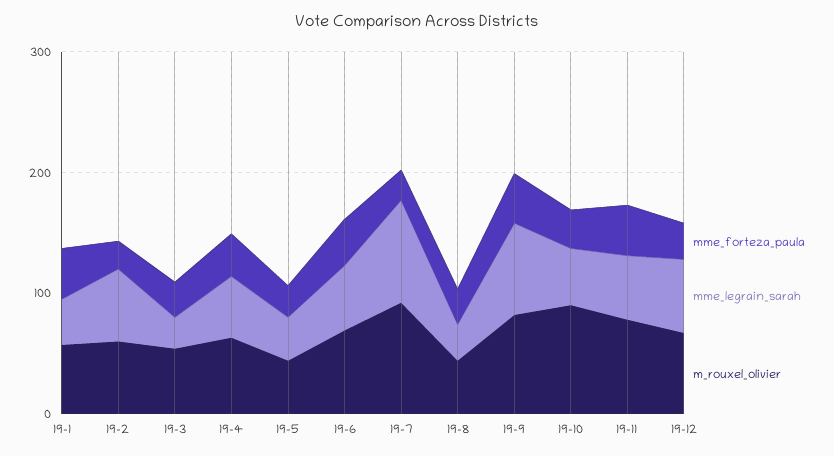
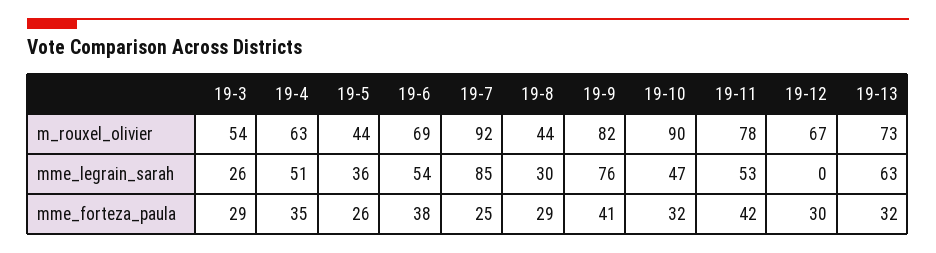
mme_forteza_paula, 19-1: 40 -> none
mme_legrain_sarah, 19-1: 40 -> none
m_rouxel_olivier, 19-1: 60 -> none
mme_forteza_paula, 19-2: 20 -> none
mme_legrain_sarah, 19-2: 60 -> none
m_rouxel_olivier, 19-2: 60 -> none
mme_legrain_sarah, 19-12: 60 -> 0
m_rouxel_olivier, 19-13: none -> 73
mme_legrain_sarah, 19-13: none -> 63
mme_forteza_paula, 19-13: none -> 32

